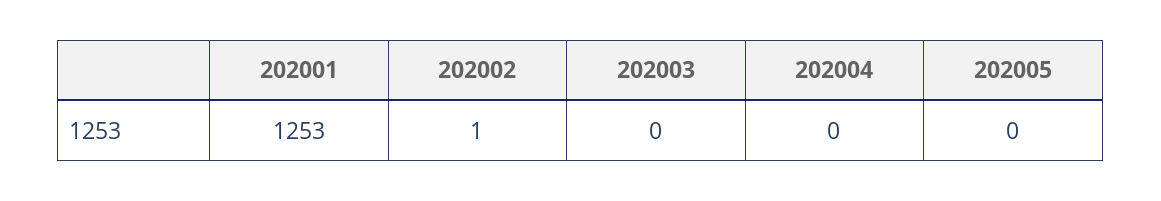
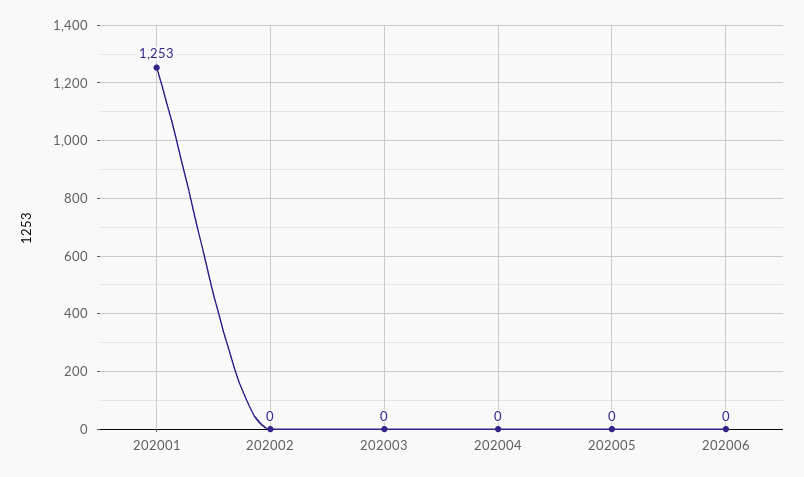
202002: 1 -> 0
202006: none -> 0

